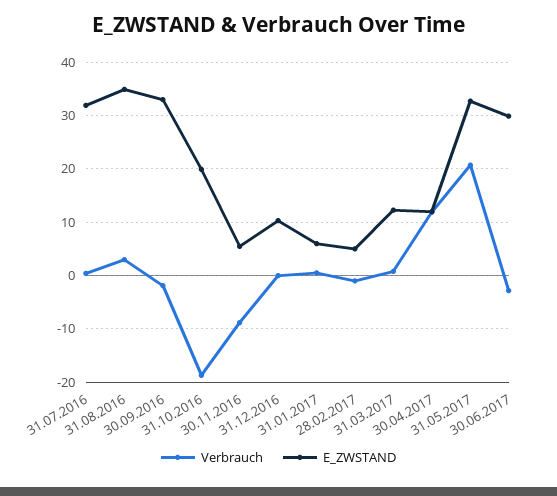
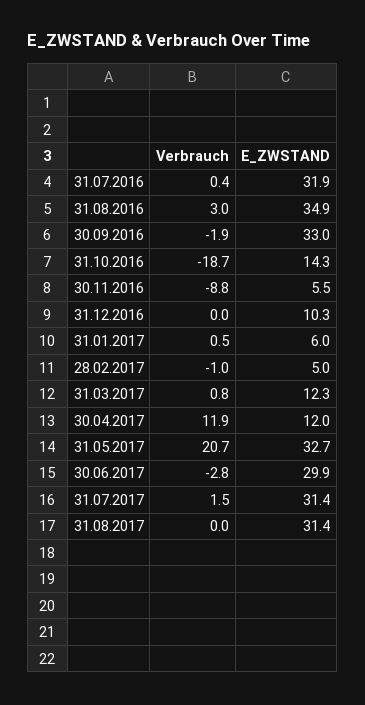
E_ZWSTAND, 31.10.2016: 20 -> 14.3
Verbrauch, 31.07.2017: none -> 1.5
E_ZWSTAND, 31.07.2017: none -> 31.4
Verbrauch, 31.08.2017: none -> 0
E_ZWSTAND, 31.08.2017: none -> 31.4

